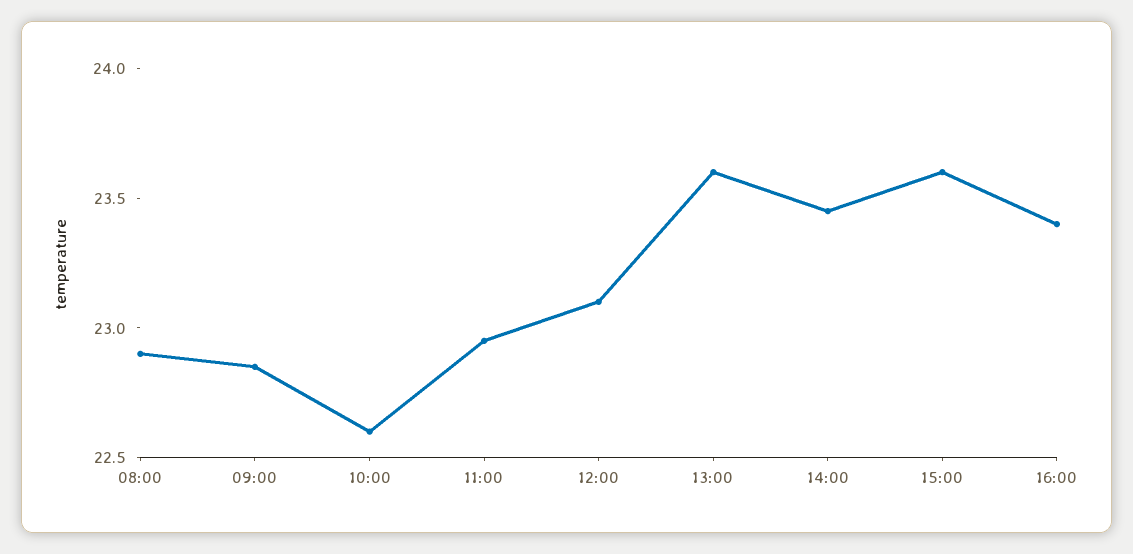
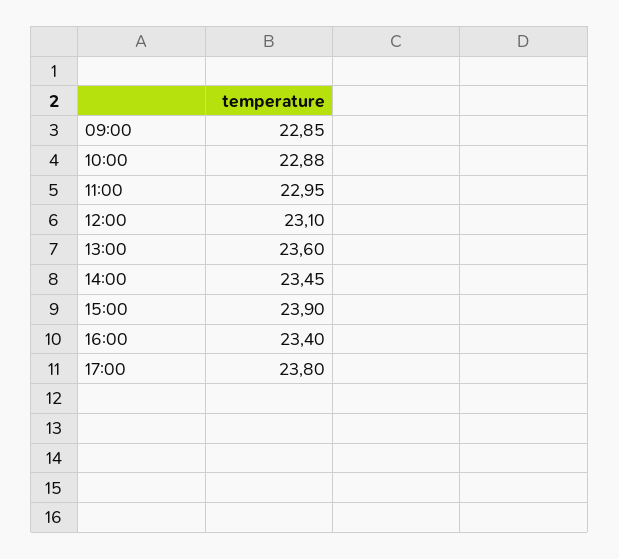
08:00: 22.9 -> none
10:00: 22.6 -> 22.88
15:00: 23.6 -> 23.9
17:00: none -> 23.8

